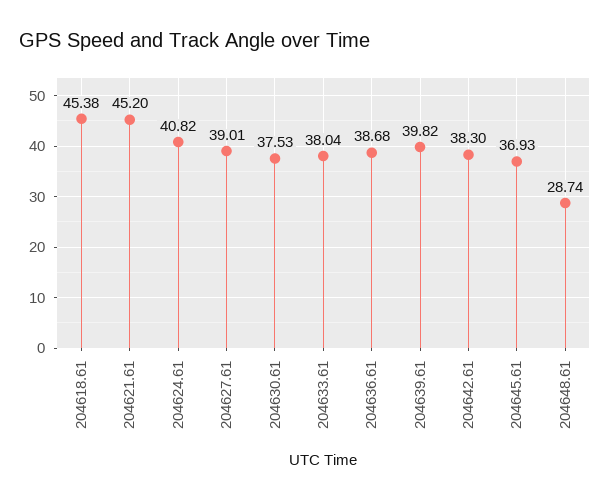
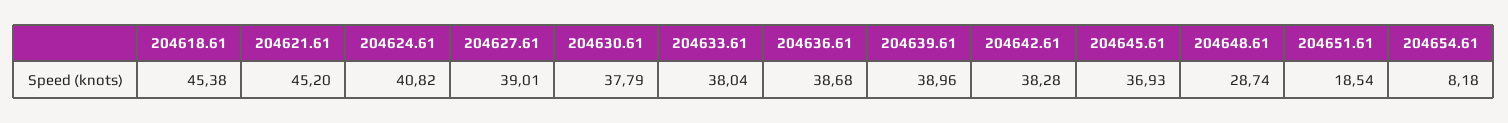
204630.61: 37.53 -> 37.79
204639.61: 39.82 -> 38.96
204642.61: 38.3 -> 38.28
204651.61: none -> 18.54
204654.61: none -> 8.18

